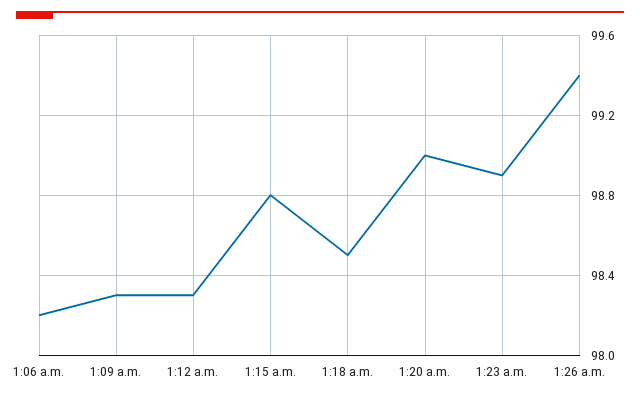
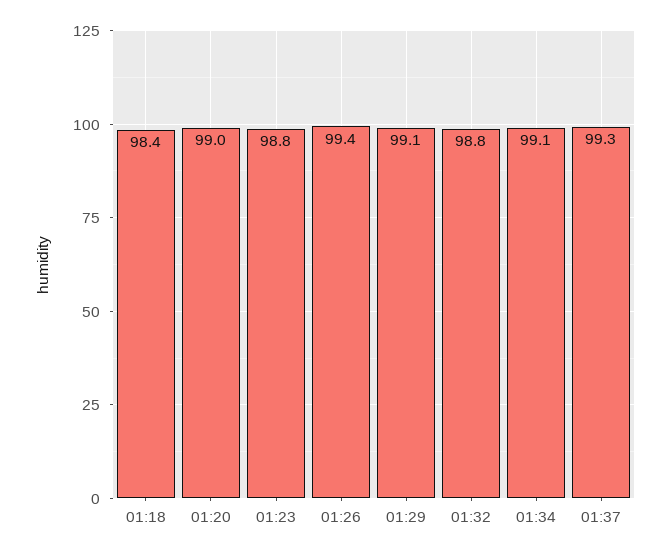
1:06 a.m.: 98.2 -> none
1:09 a.m.: 98.3 -> none
1:12 a.m.: 98.3 -> none
1:15 a.m.: 98.8 -> none
1:18 a.m.: 98.5 -> 98.4
1:23 a.m.: 98.9 -> 98.8
01:29: none -> 99.1
01:32: none -> 98.8
01:34: none -> 99.1
01:37: none -> 99.3

